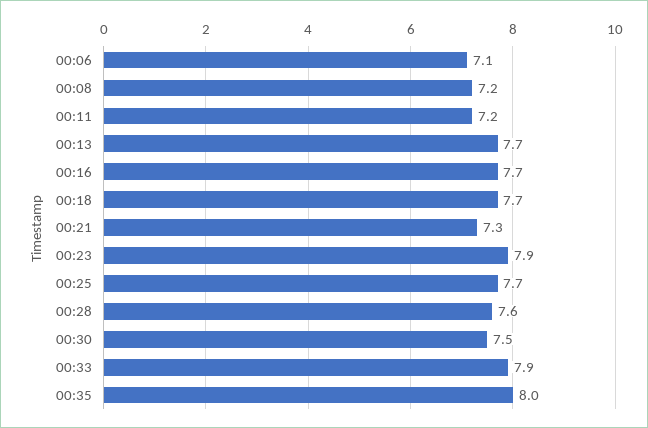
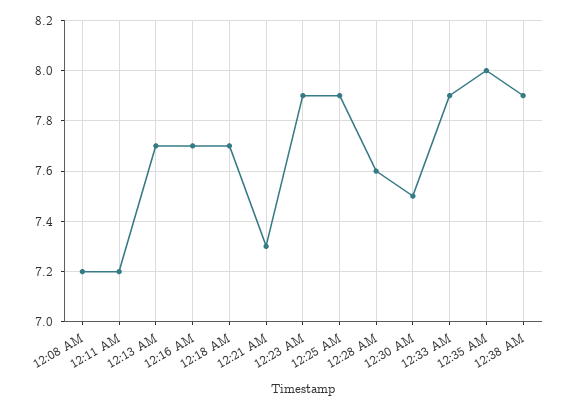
00:06: 7.1 -> none
00:25: 7.7 -> 7.9
12:38 AM: none -> 7.9

